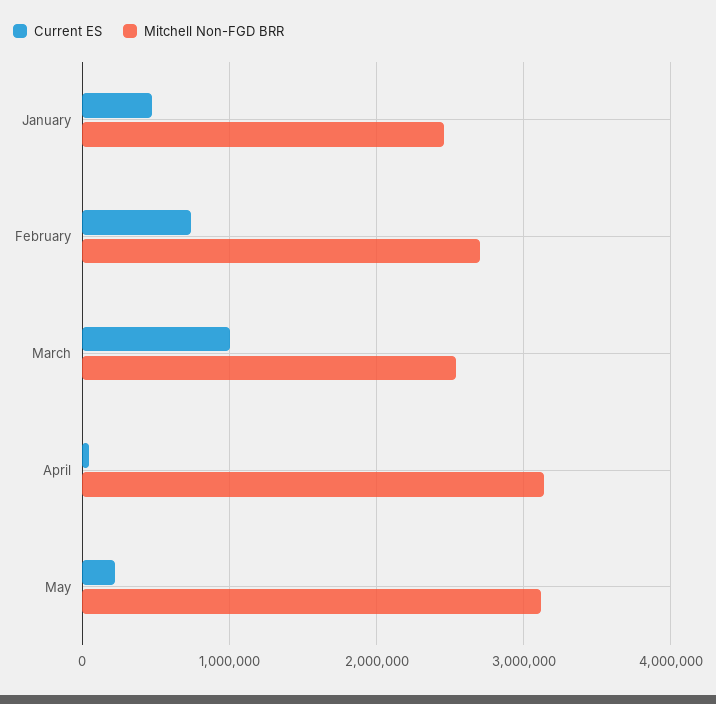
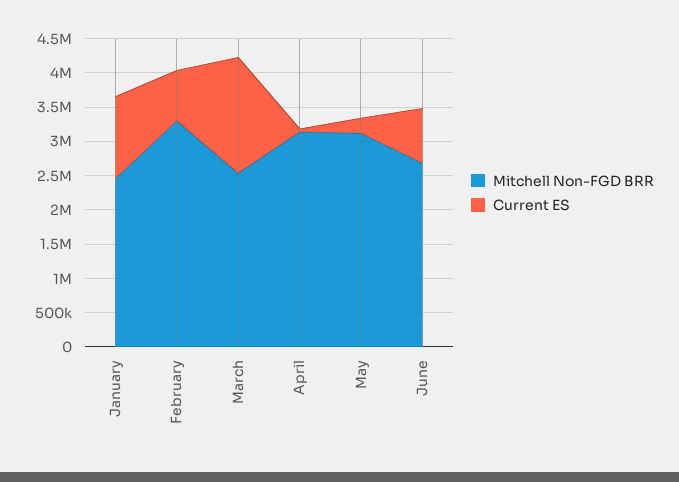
Current ES, January: 500000 -> 1250000
Mitchell Non-FGD BRR, February: 2700000 -> 3250000
Current ES, March: 1000000 -> 1750000
Mitchell Non-FGD BRR, June: none -> 2750000
Current ES, June: none -> 750000

